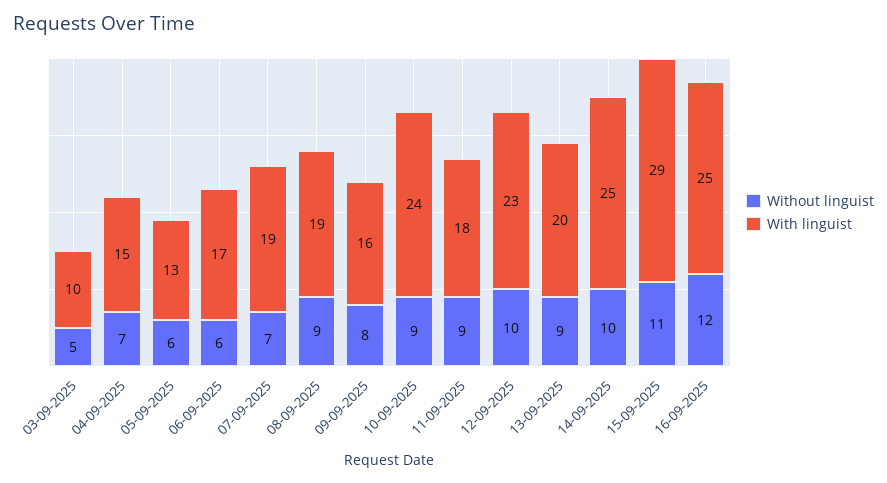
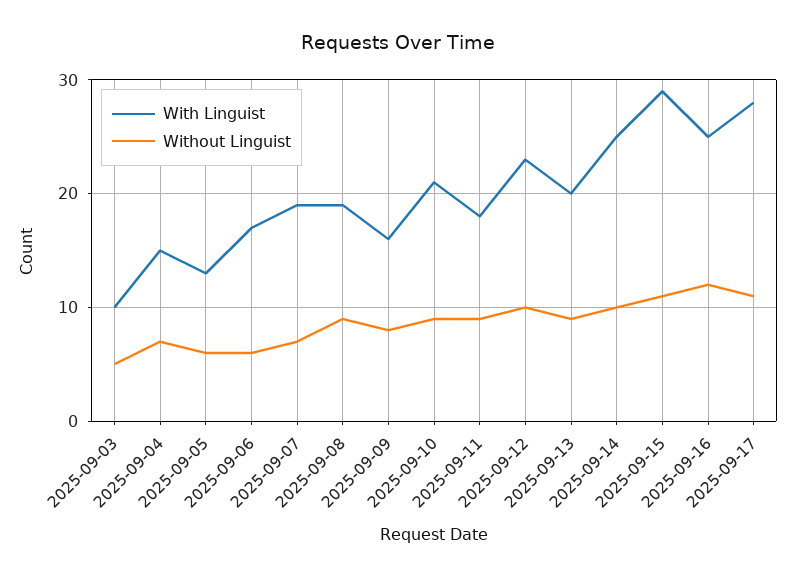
With linguist, 10-09-2025: 24 -> 21
With linguist, 2025-09-17: none -> 28
Without linguist, 2025-09-17: none -> 11

